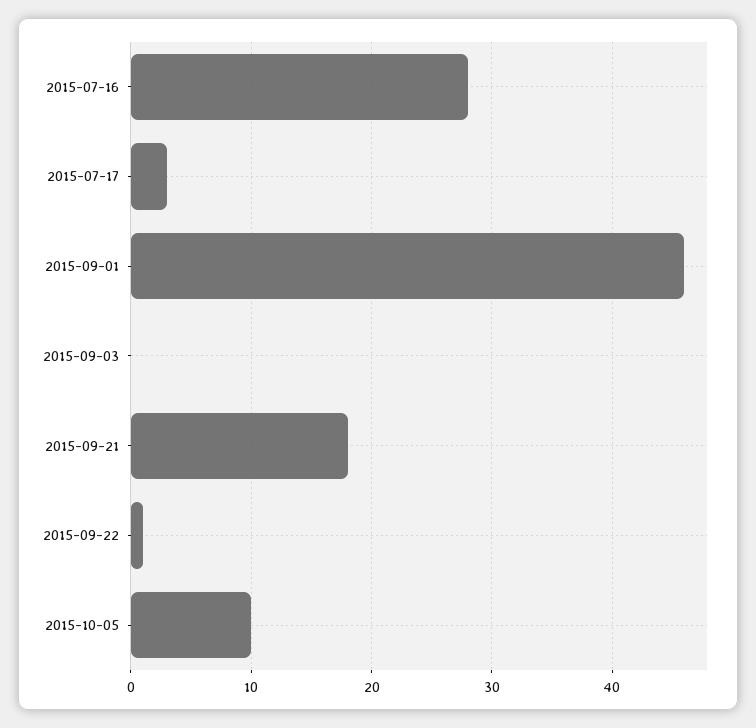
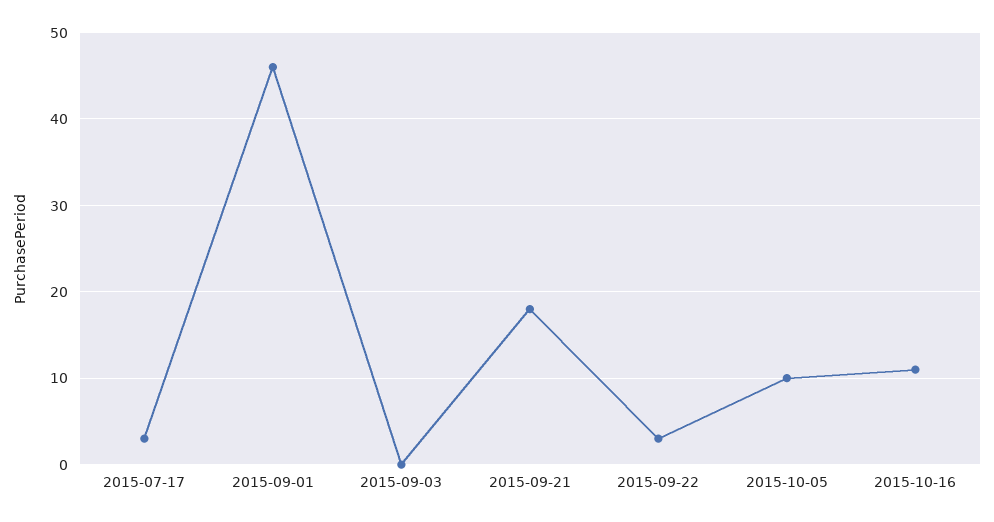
2015-07-16: 28 -> none
2015-09-22: 1 -> 3
2015-10-16: none -> 11

